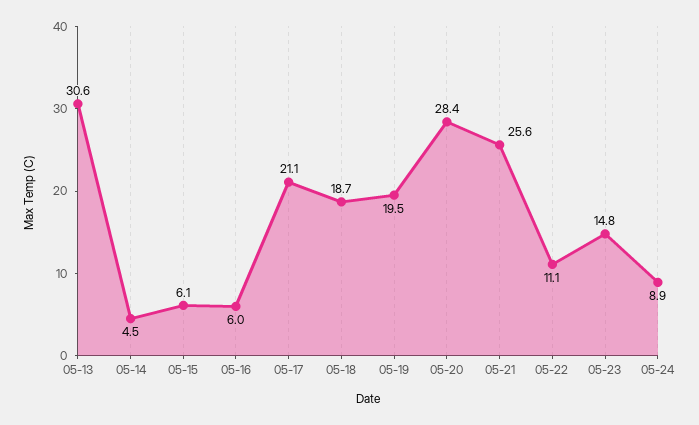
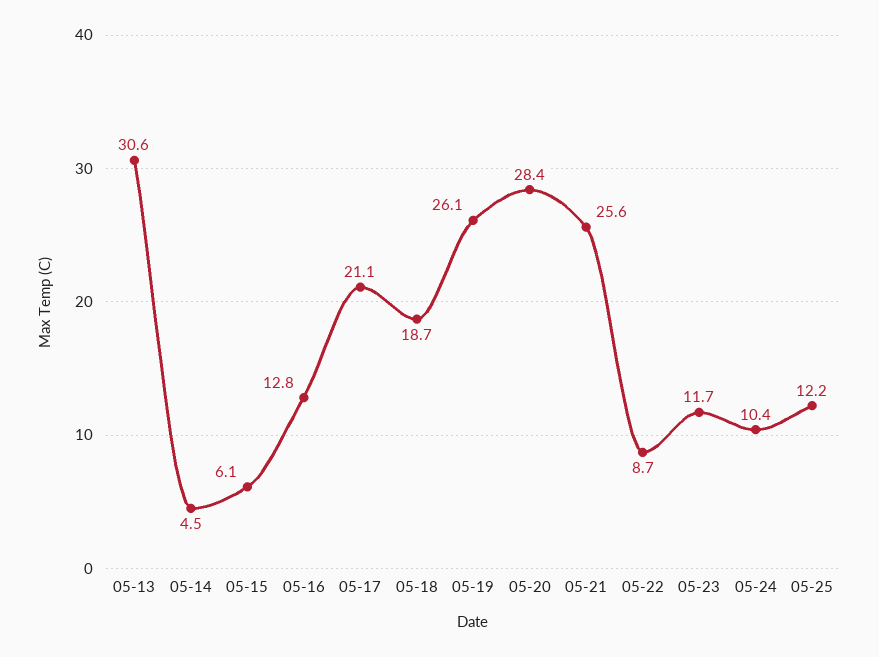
05-16: 6 -> 12.8
05-19: 19.5 -> 26.1
05-22: 11.1 -> 8.7
05-23: 14.8 -> 11.7
05-24: 8.9 -> 10.4
05-25: none -> 12.2

